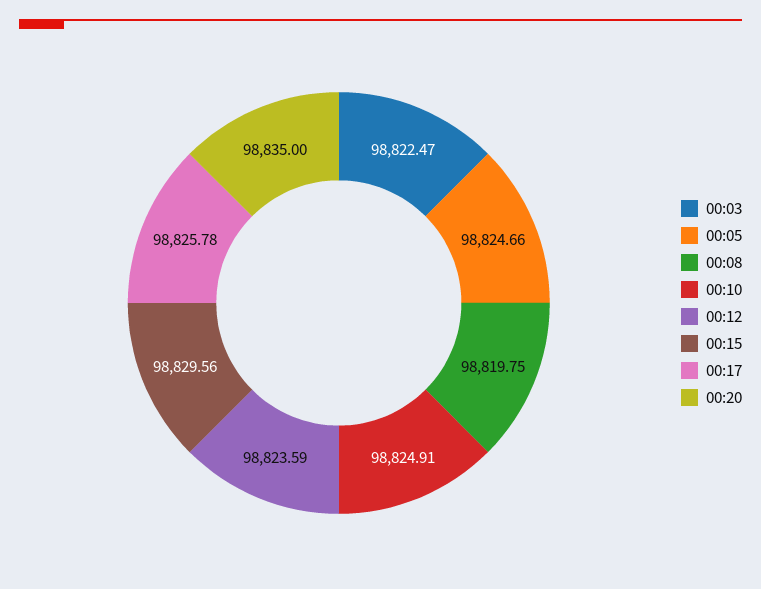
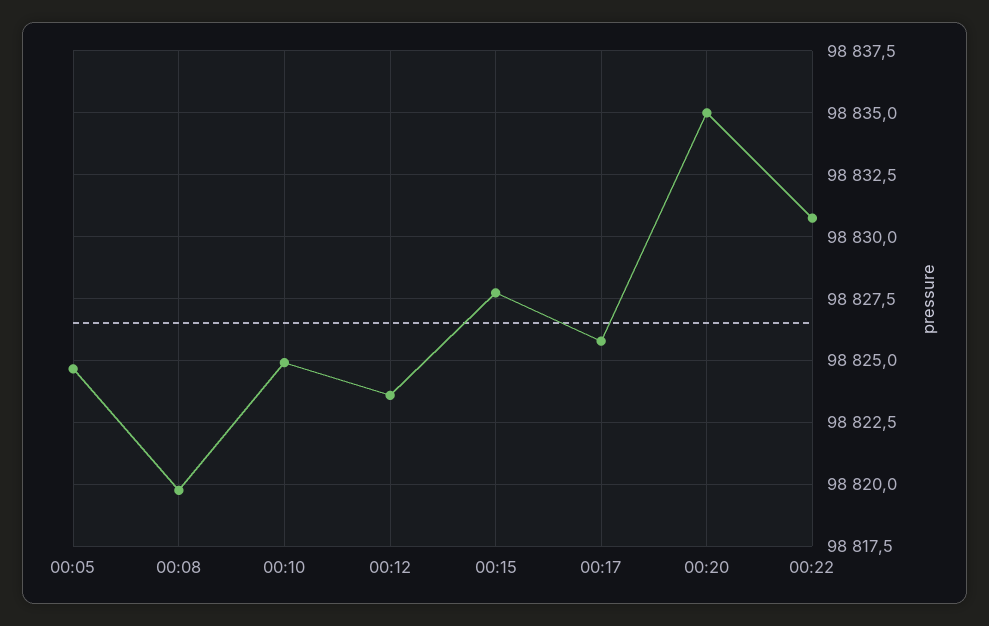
00:03: 98822.47 -> none
00:15: 98829.56 -> 98827.75
00:22: none -> 98830.75

